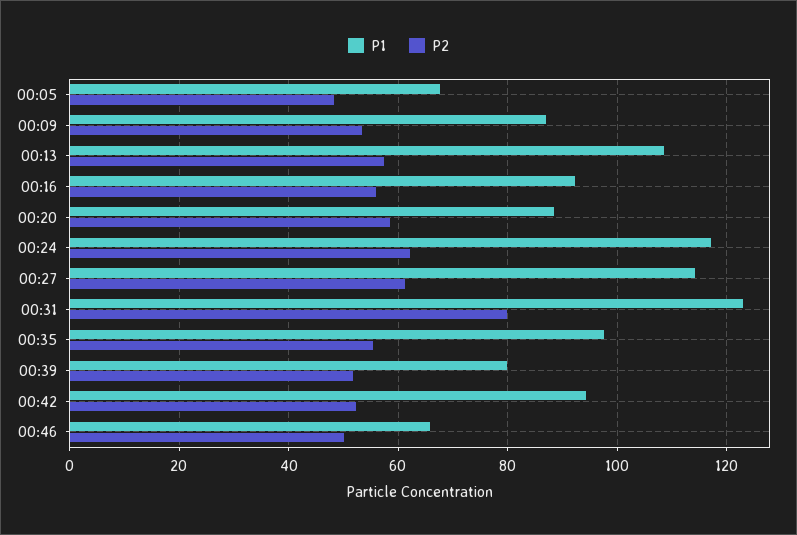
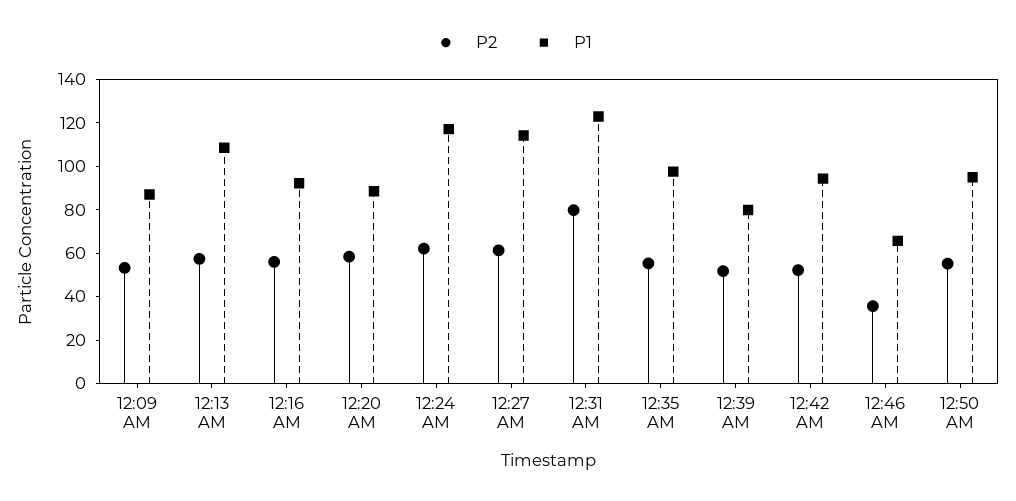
P1, 00:05: 68 -> none
P2, 00:05: 48 -> none
P2, 00:46: 50 -> 35
P2, 12:50 AM: none -> 55
P1, 12:50 AM: none -> 95

